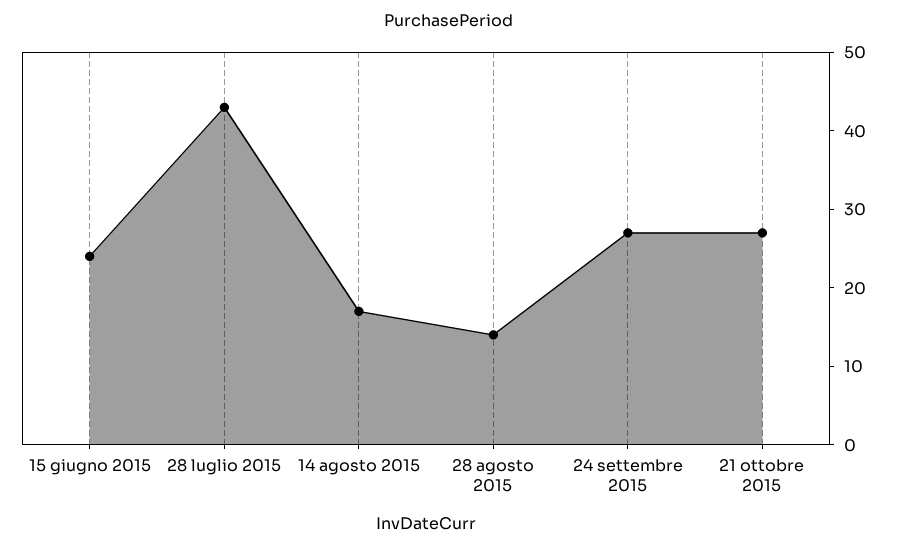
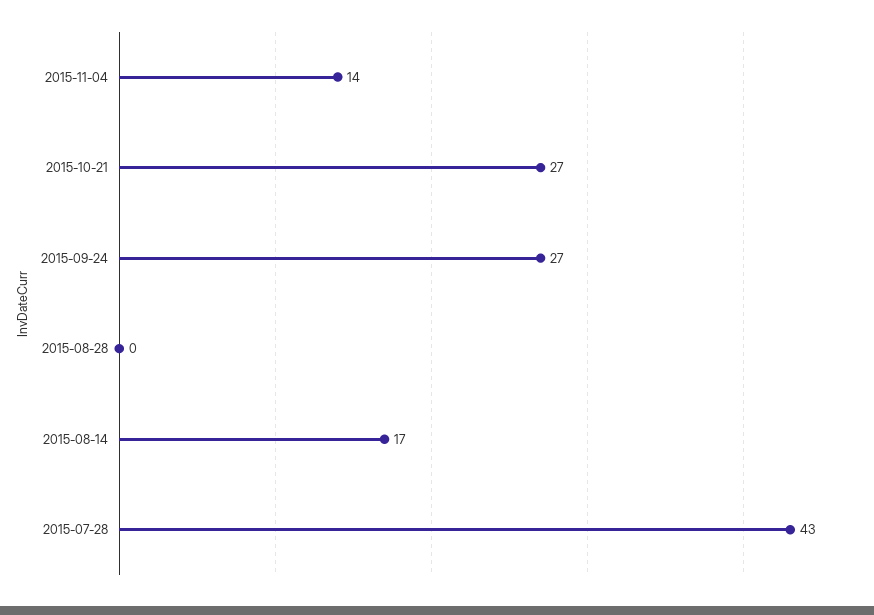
15 giugno 2015: 25 -> none
28 agosto 2015: 15 -> 0
2015-11-04: none -> 14

